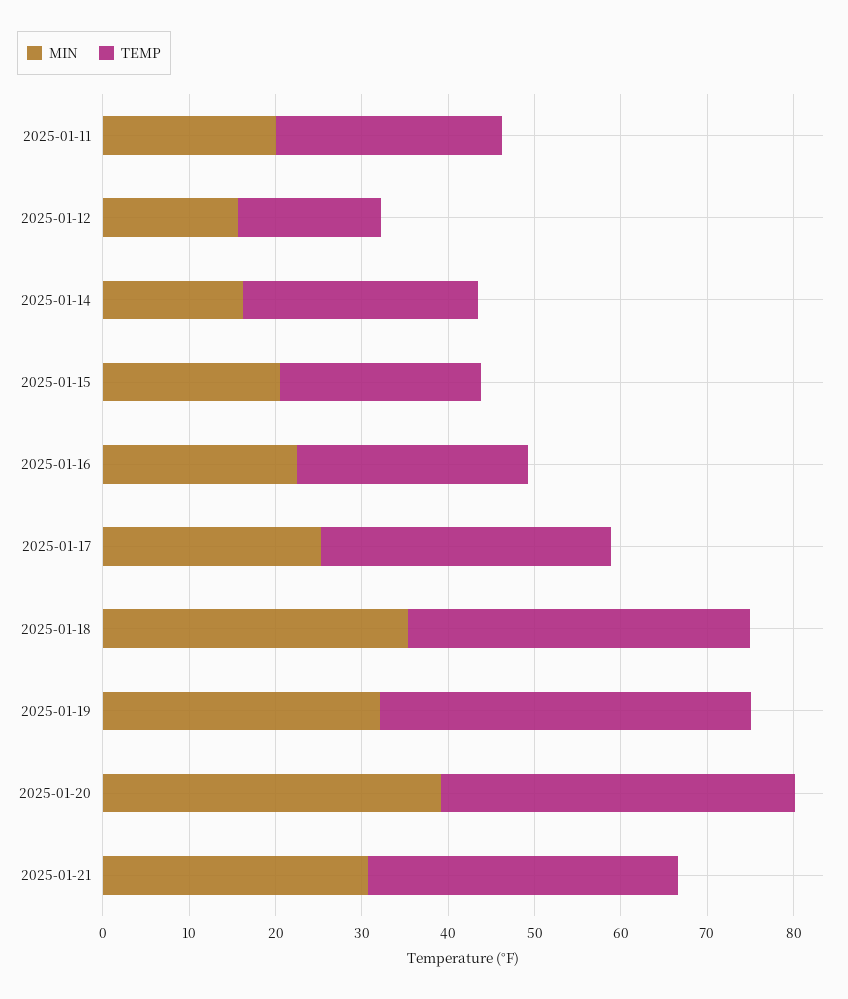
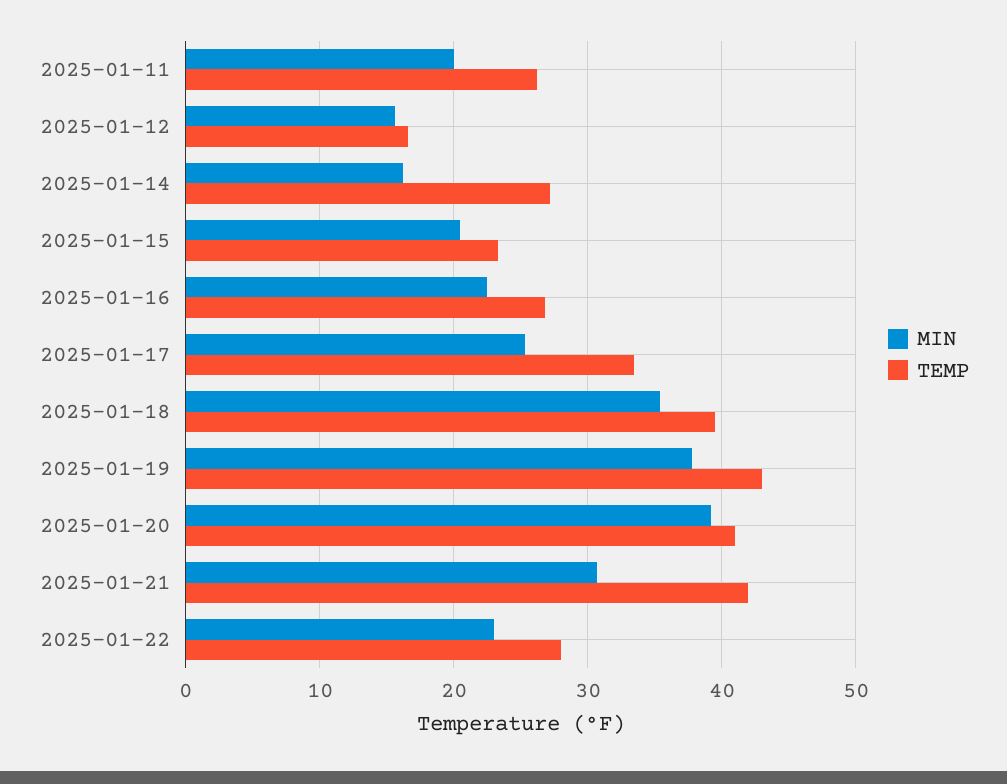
MIN, 2025-01-19: 32 -> 38
TEMP, 2025-01-21: 36 -> 42
MIN, 2025-01-22: none -> 23
TEMP, 2025-01-22: none -> 28

